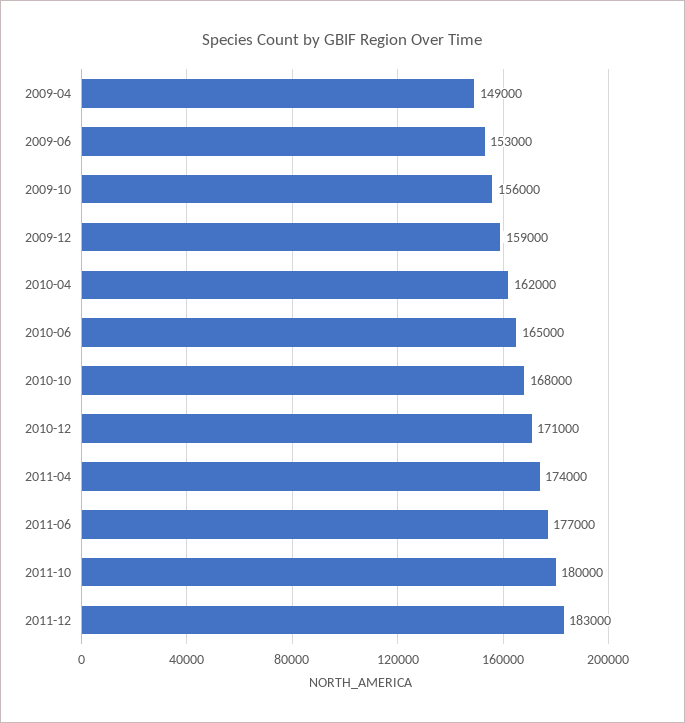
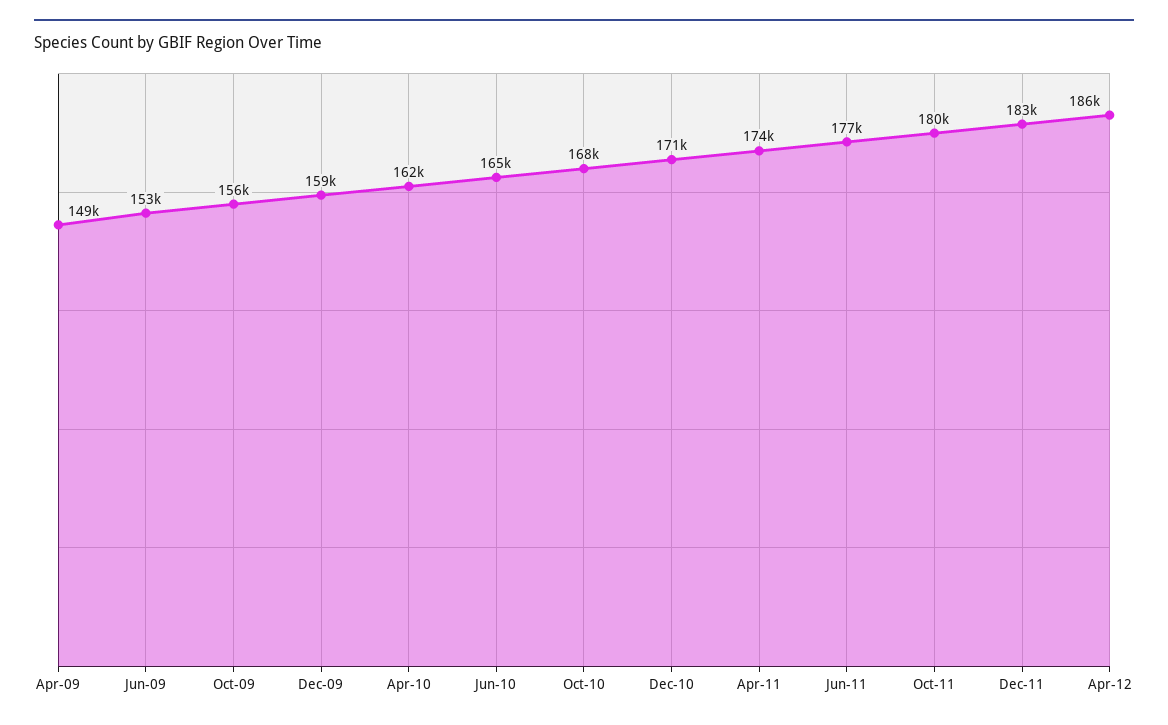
Apr-12: none -> 186000

